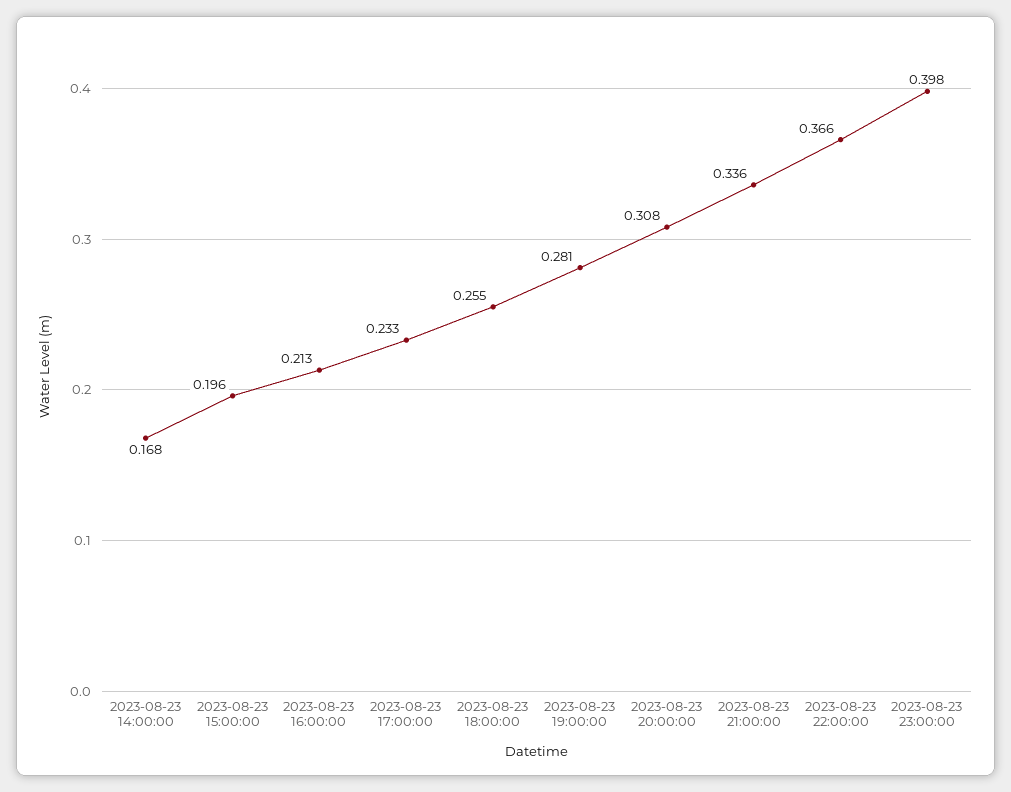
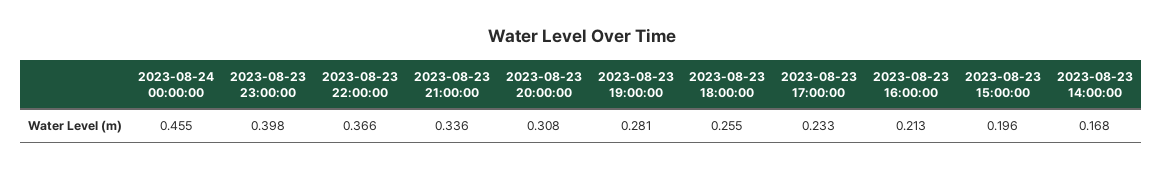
2023-08-24 00:00:00: none -> 0.455

